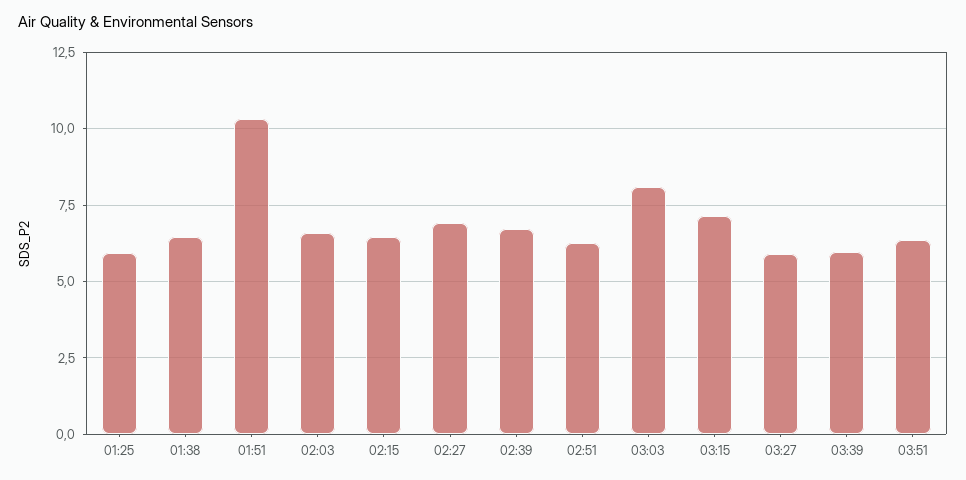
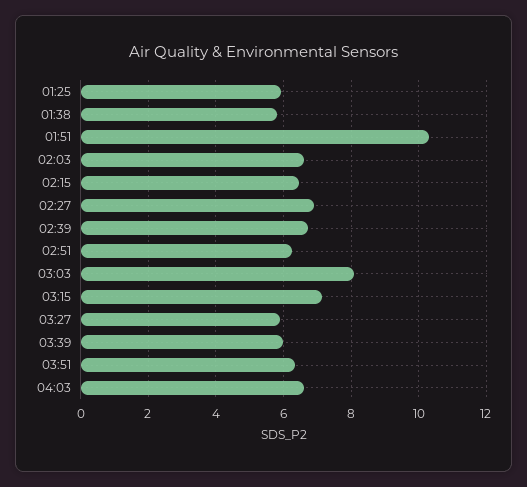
01:38: 6.5 -> 5.8
04:03: none -> 6.6

